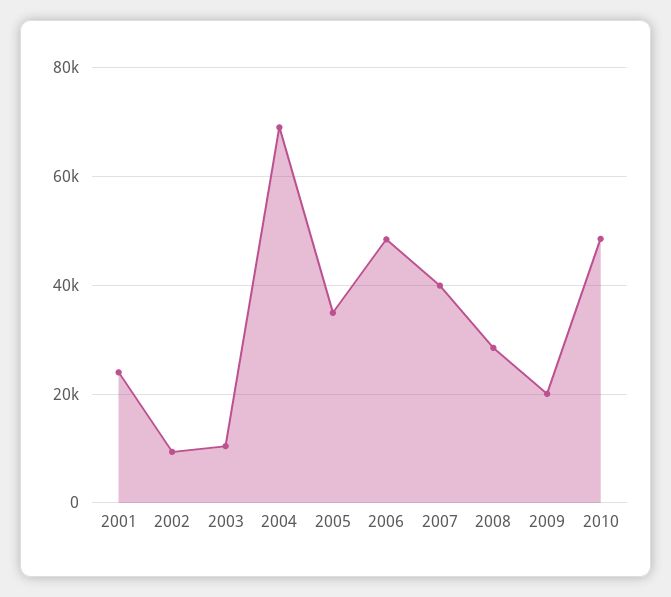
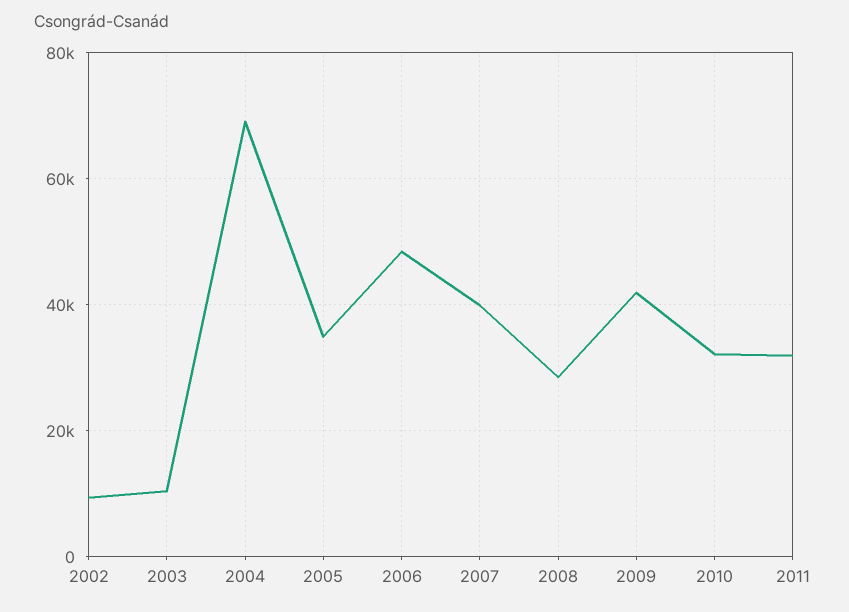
2001: 24000 -> none
2009: 20000 -> 42000
2010: 48000 -> 32000
2011: none -> 32000

